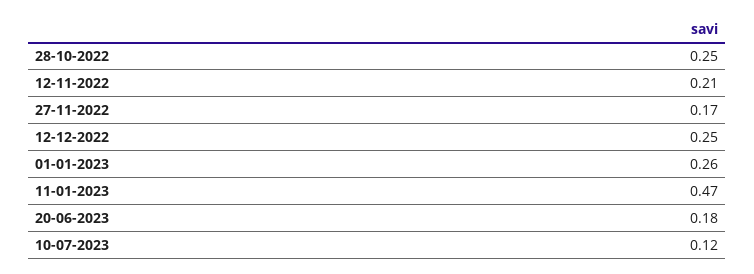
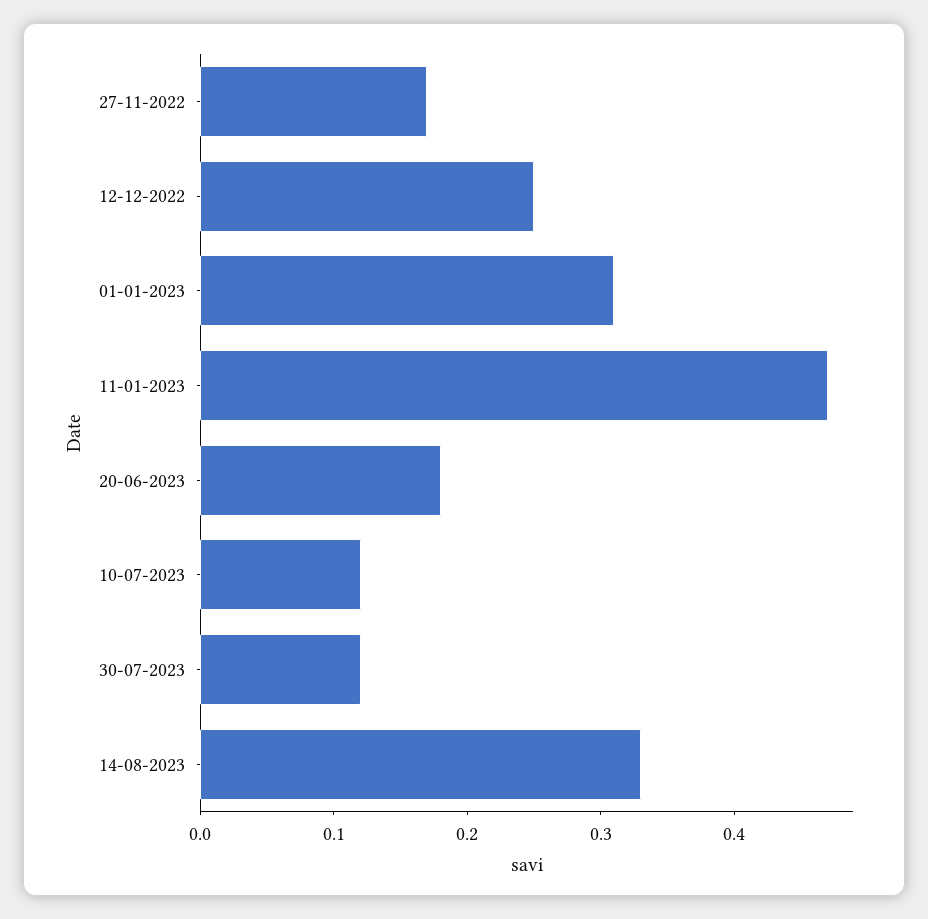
28-10-2022: 0.25 -> none
12-11-2022: 0.21 -> none
01-01-2023: 0.26 -> 0.31
30-07-2023: none -> 0.12
14-08-2023: none -> 0.33

